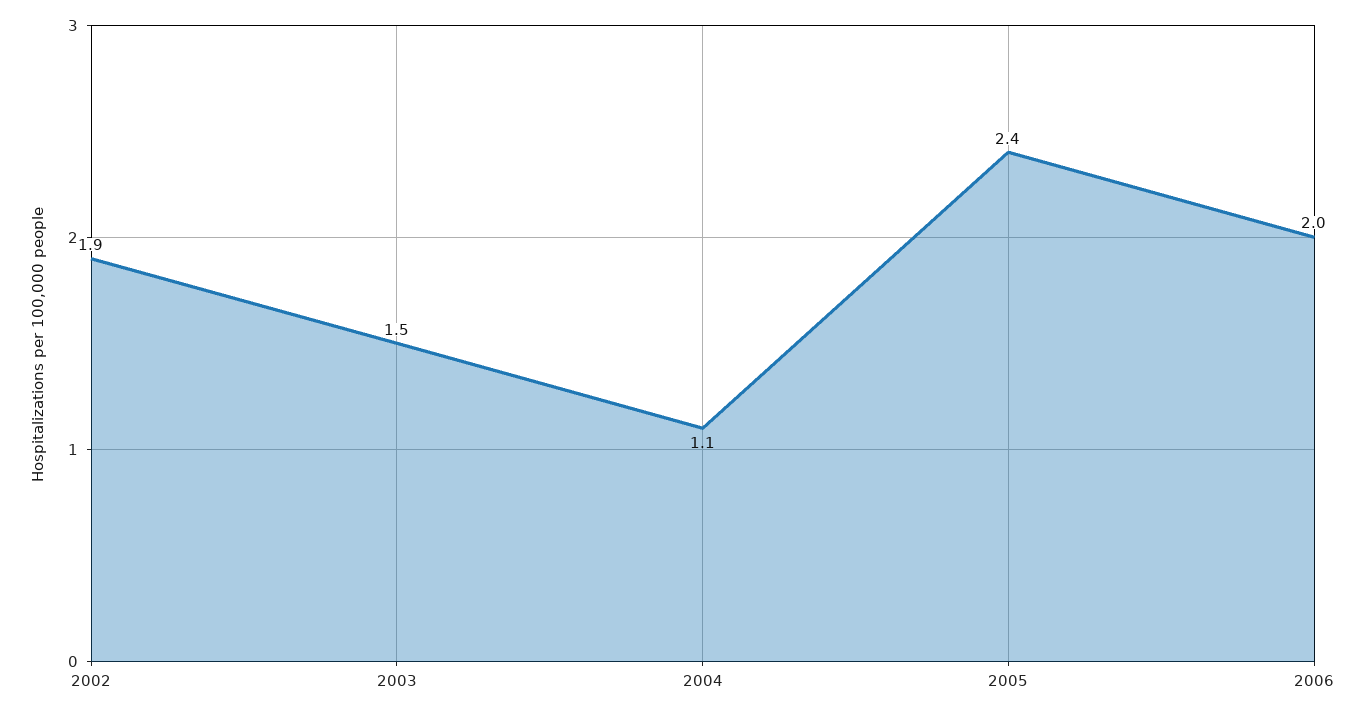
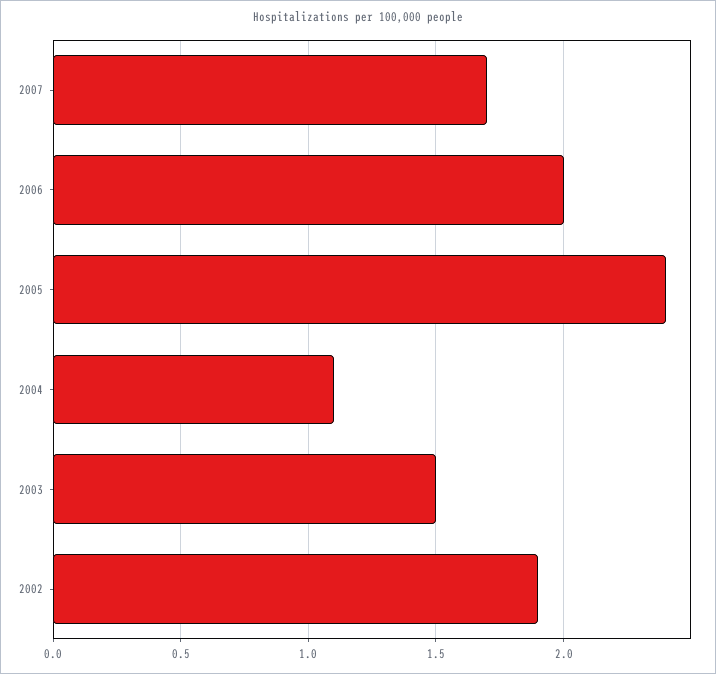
2007: none -> 1.7

